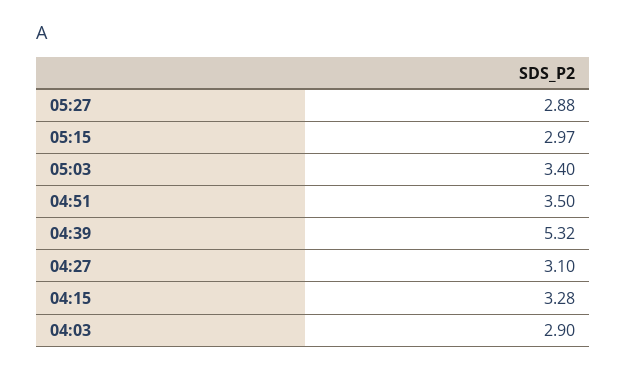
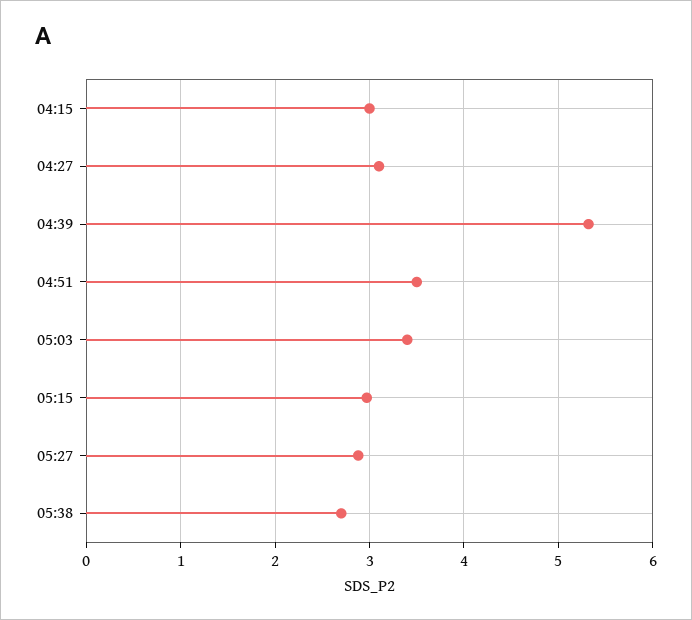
04:15: 3.28 -> 3
04:03: 2.9 -> none
05:38: none -> 2.7

